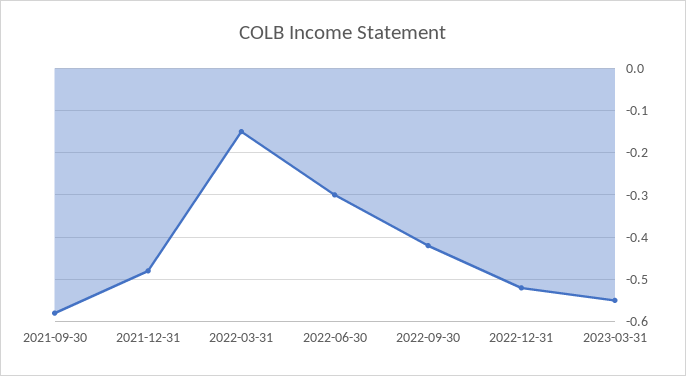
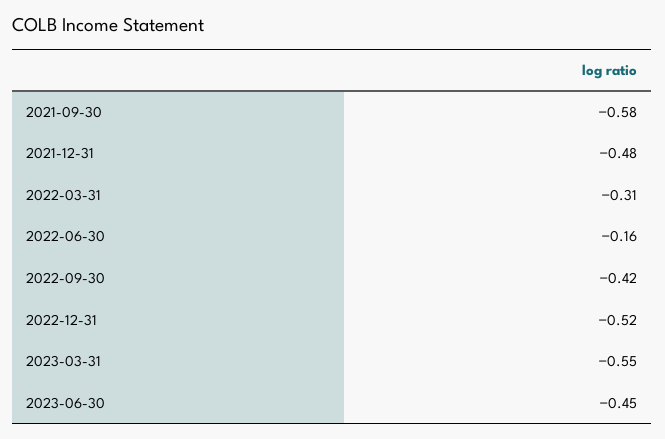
2022-03-31: -0.15 -> -0.31
2022-06-30: -0.3 -> -0.16
2023-06-30: none -> -0.45

